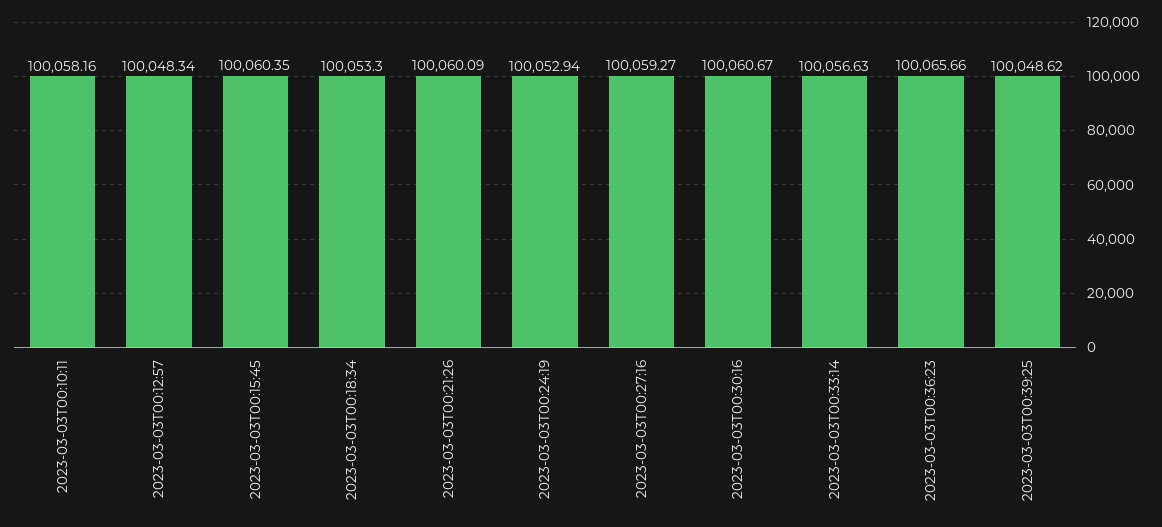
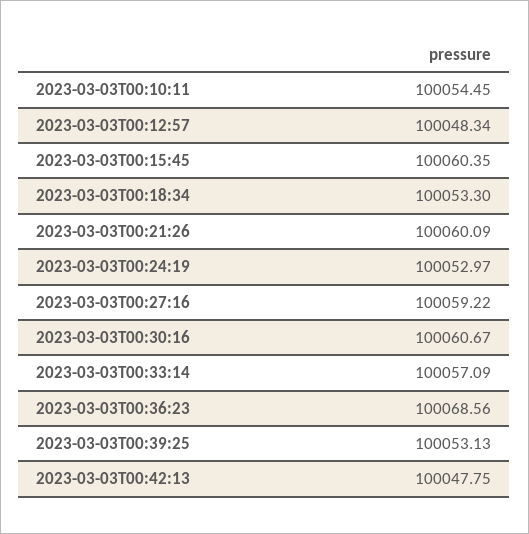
2023-03-03T00:10:11: 100058.16 -> 100054.45
2023-03-03T00:24:19: 100052.94 -> 100052.97
2023-03-03T00:27:16: 100059.27 -> 100059.22
2023-03-03T00:33:14: 100056.63 -> 100057.09
2023-03-03T00:36:23: 100065.66 -> 100068.56
2023-03-03T00:39:25: 100048.62 -> 100053.13
2023-03-03T00:42:13: none -> 100047.75

